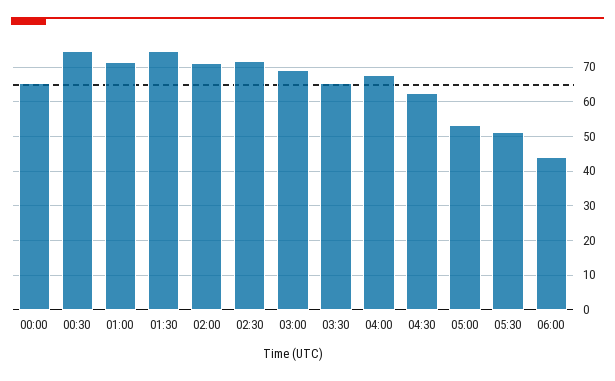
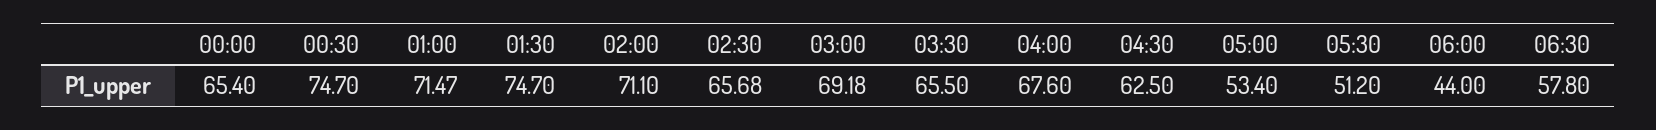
02:30: 72 -> 65.68
06:30: none -> 57.8

